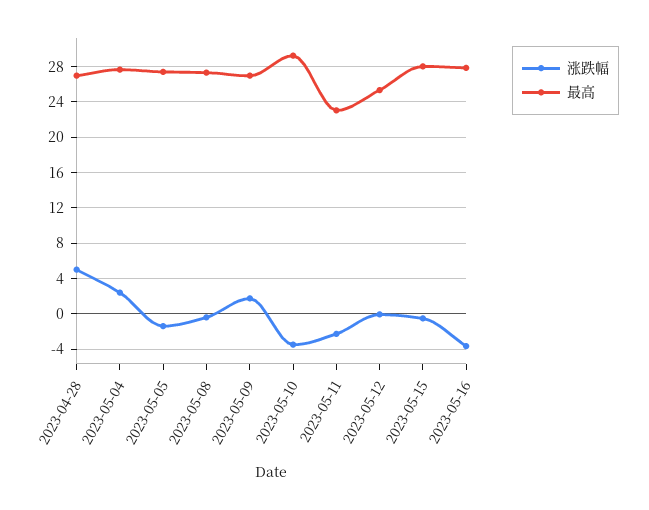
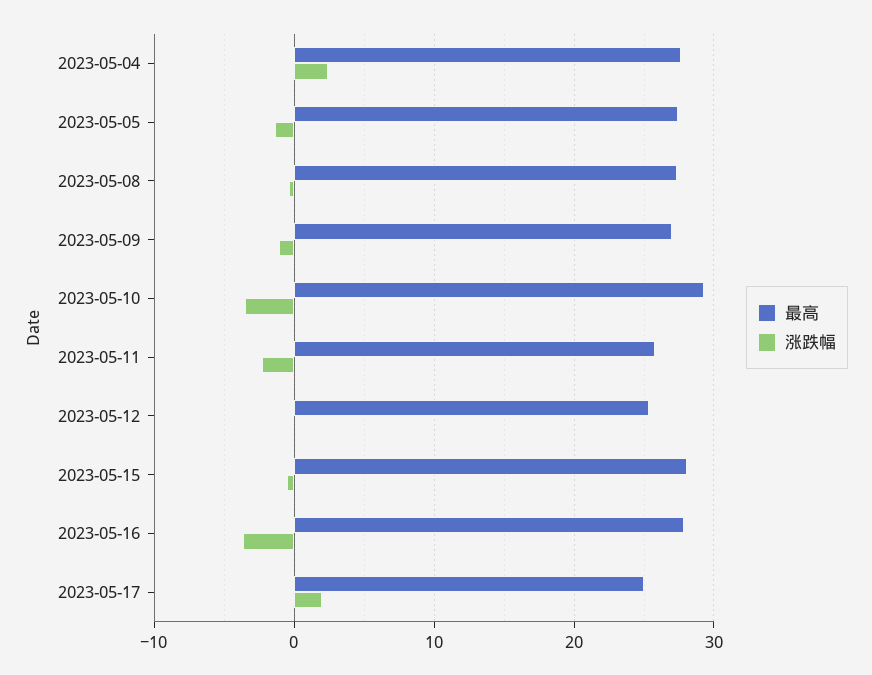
涨跌幅, 2023-04-28: 5 -> none
最高, 2023-04-28: 27 -> none
涨跌幅, 2023-05-09: 2 -> -1
最高, 2023-05-11: 23 -> 26
最高, 2023-05-17: none -> 25
涨跌幅, 2023-05-17: none -> 2

